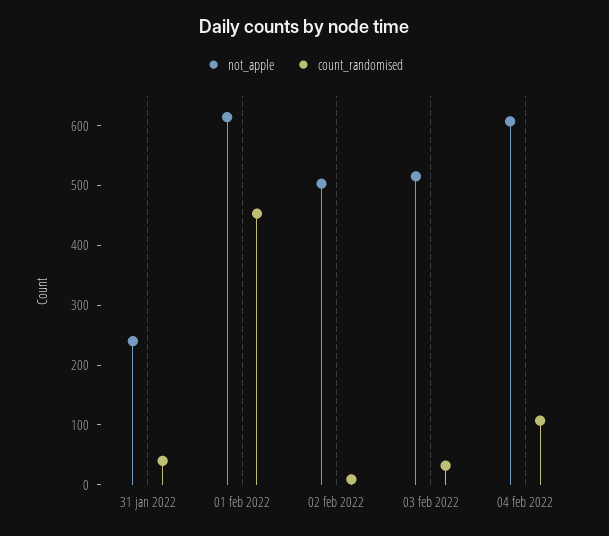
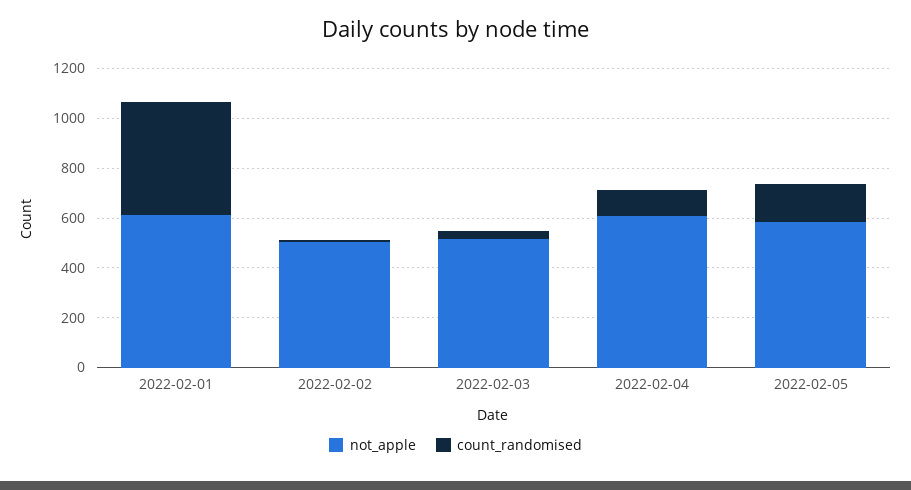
not_apple, 31 jan 2022: 240 -> none
count_randomised, 31 jan 2022: 40 -> none
not_apple, 2022-02-05: none -> 600
count_randomised, 2022-02-05: none -> 150

